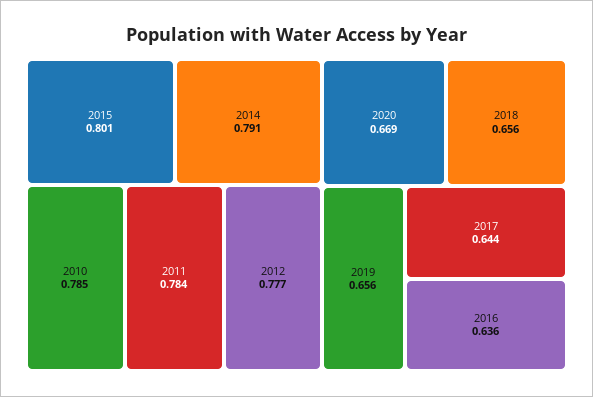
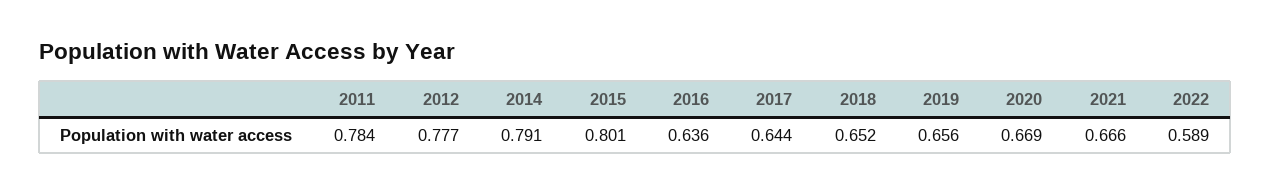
2010: 0.785 -> none
2018: 0.656 -> 0.652
2021: none -> 0.666
2022: none -> 0.589

